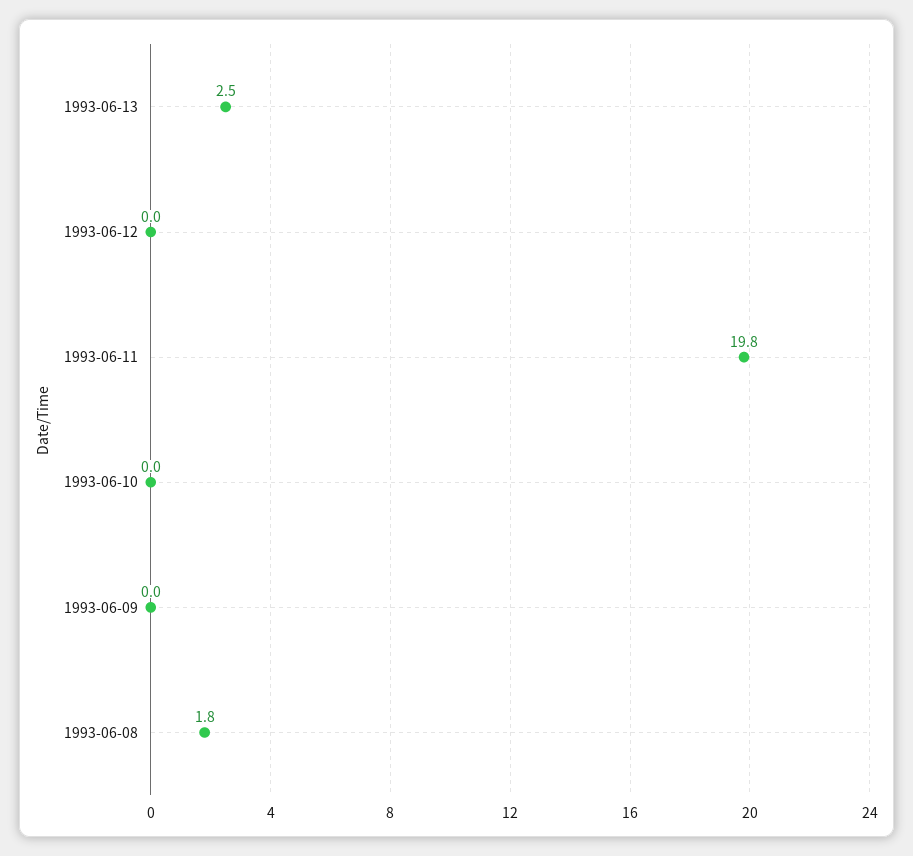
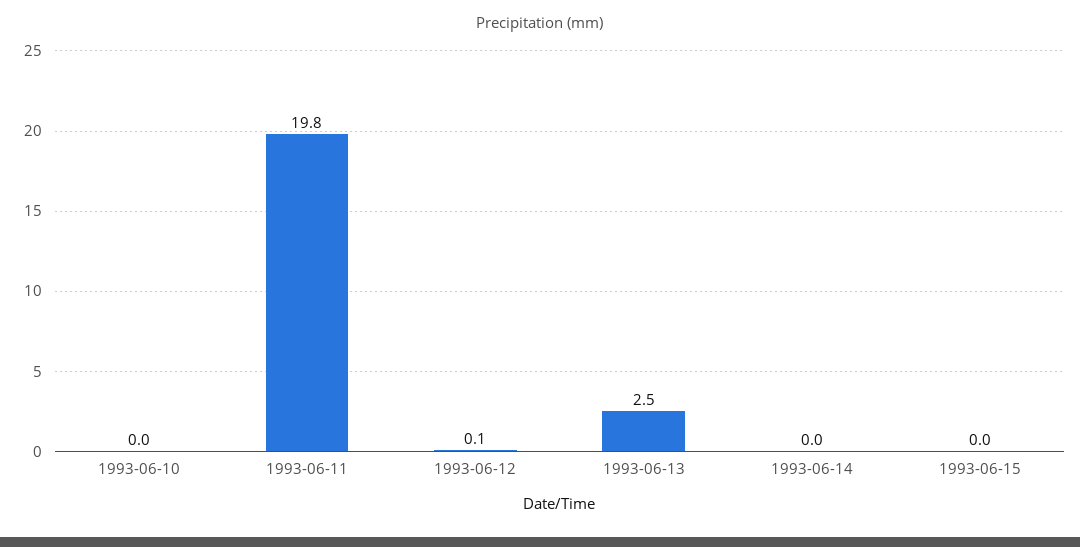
1993-06-12: 0 -> 0.1
1993-06-09: 0 -> none
1993-06-08: 1.8 -> none
1993-06-14: none -> 0
1993-06-15: none -> 0

